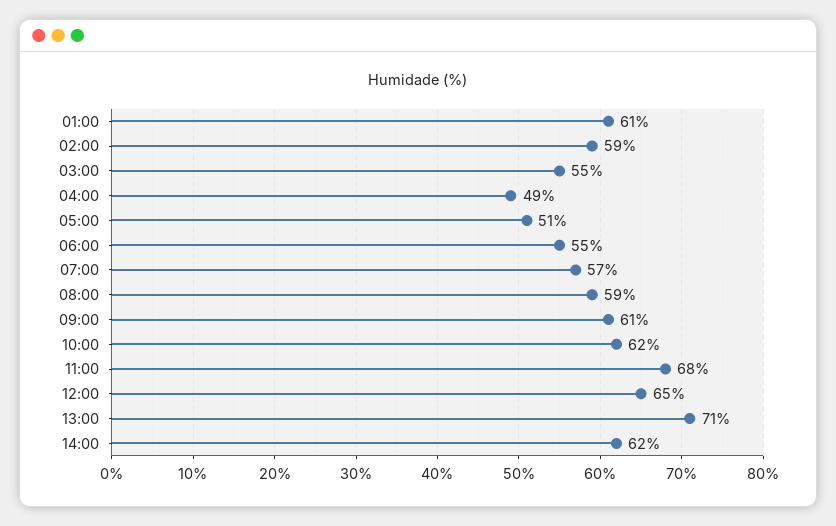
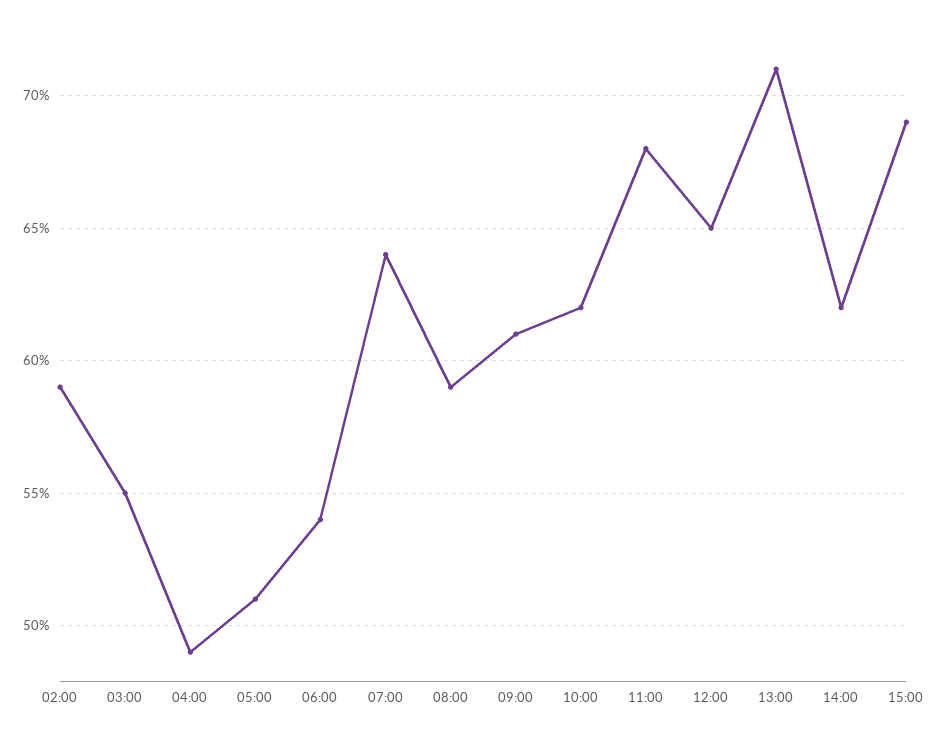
01:00: 61 -> none
06:00: 55 -> 54
07:00: 57 -> 64
15:00: none -> 69

